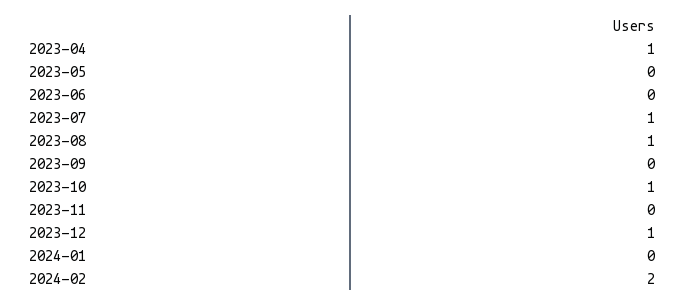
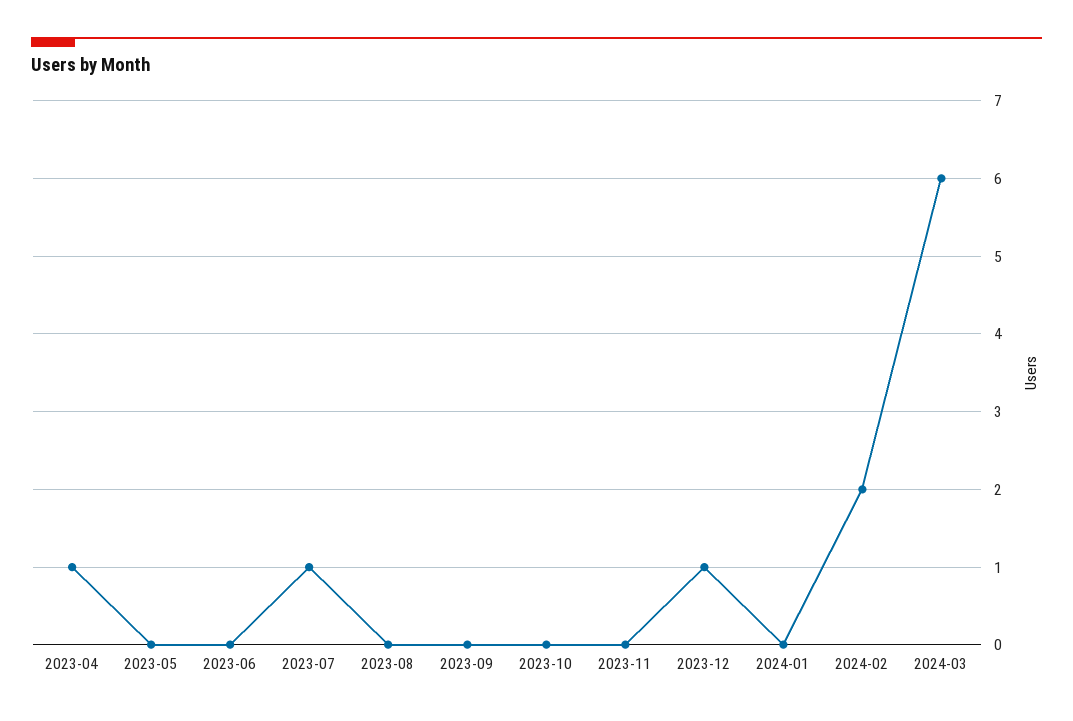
2023-08: 1 -> 0
2023-10: 1 -> 0
2024-03: none -> 6

